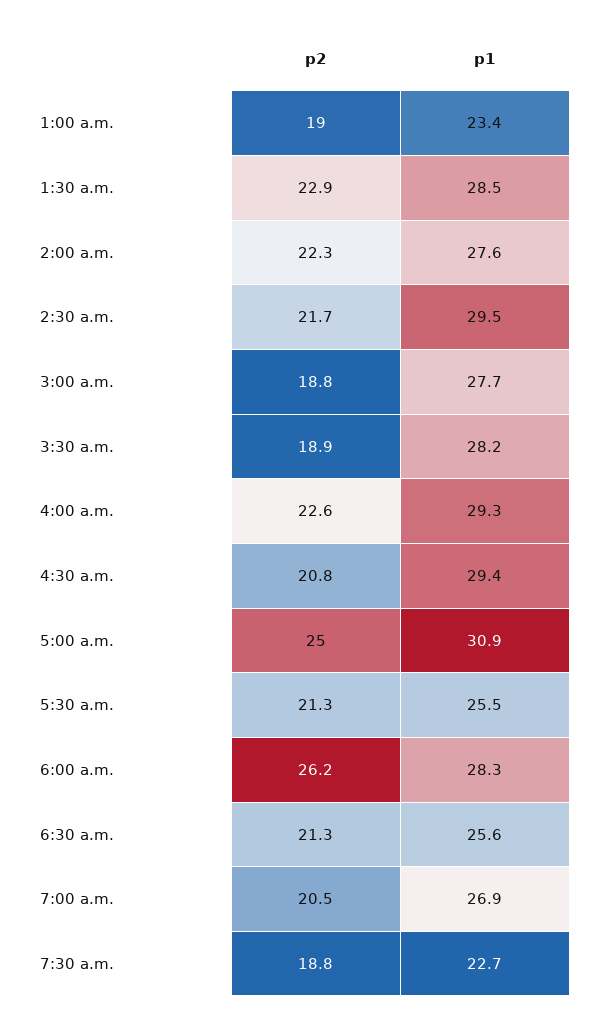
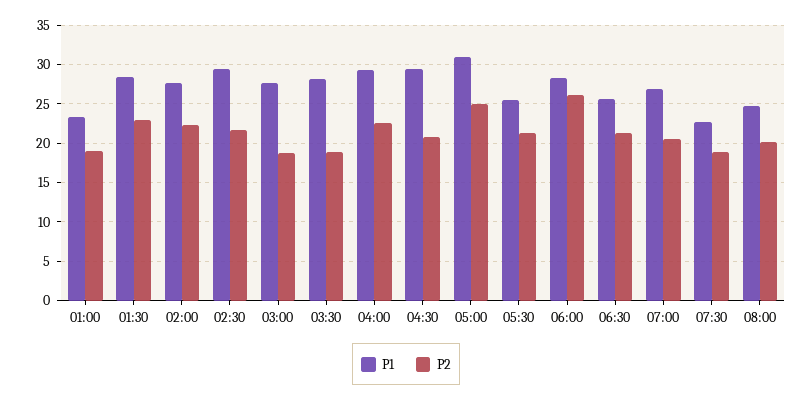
p1, 08:00: none -> 25
p2, 08:00: none -> 20

